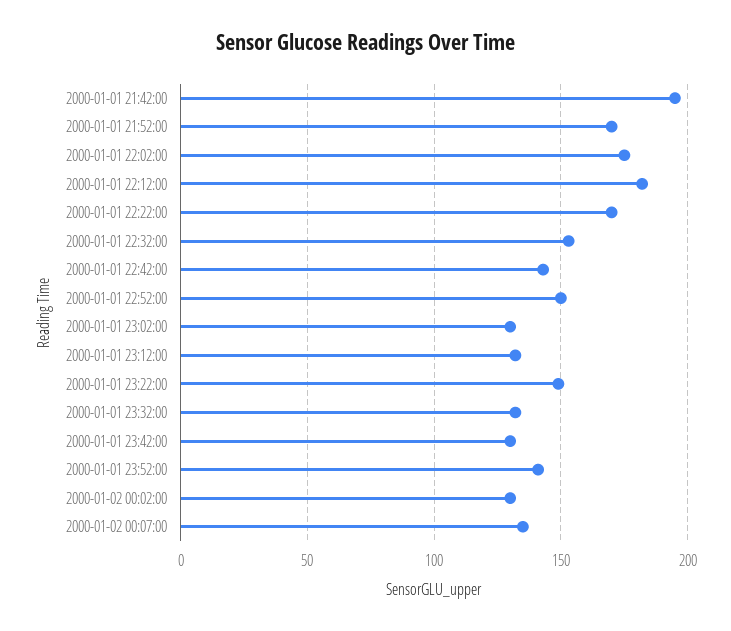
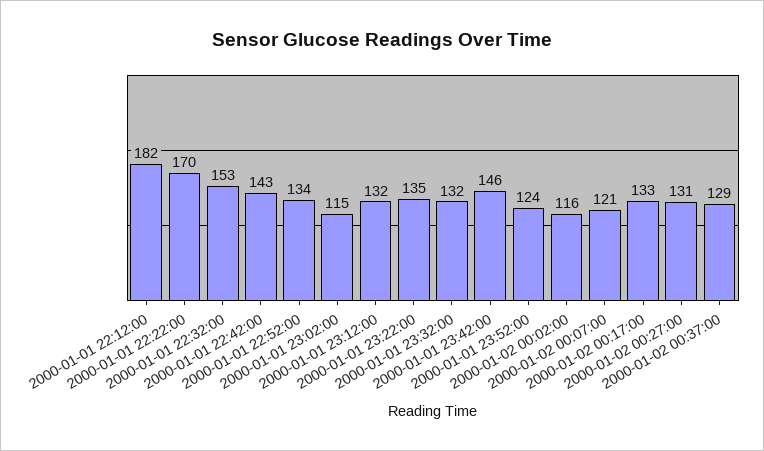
2000-01-01 21:42:00: 195 -> none
2000-01-01 21:52:00: 170 -> none
2000-01-01 22:02:00: 175 -> none
2000-01-01 22:52:00: 150 -> 134
2000-01-01 23:02:00: 130 -> 115
2000-01-01 23:22:00: 150 -> 135
2000-01-01 23:42:00: 130 -> 146
2000-01-01 23:52:00: 140 -> 124
2000-01-02 00:02:00: 130 -> 116
2000-01-02 00:07:00: 135 -> 121
2000-01-02 00:17:00: none -> 133
2000-01-02 00:27:00: none -> 131
2000-01-02 00:37:00: none -> 129

